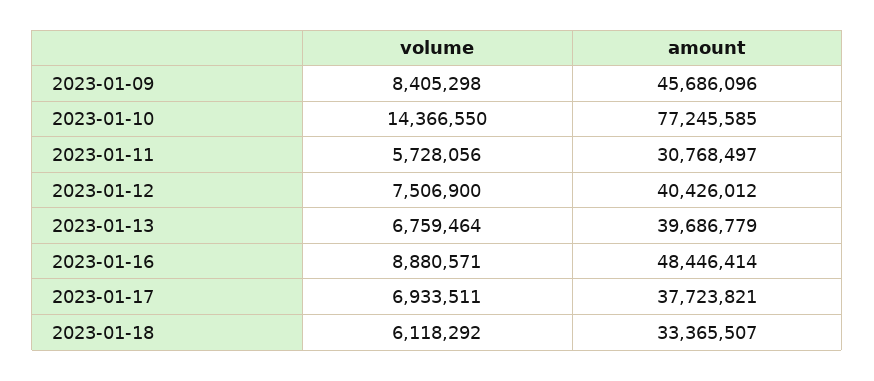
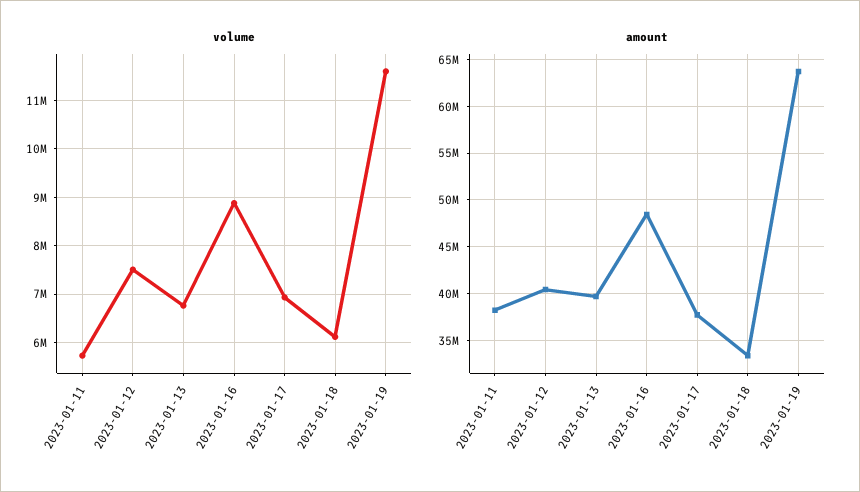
volume, 2023-01-09: 8405298 -> none
amount, 2023-01-09: 45686096 -> none
volume, 2023-01-10: 14366550 -> none
amount, 2023-01-10: 77245585 -> none
amount, 2023-01-11: 30768497 -> 38000000
volume, 2023-01-19: none -> 11600000
amount, 2023-01-19: none -> 64000000

